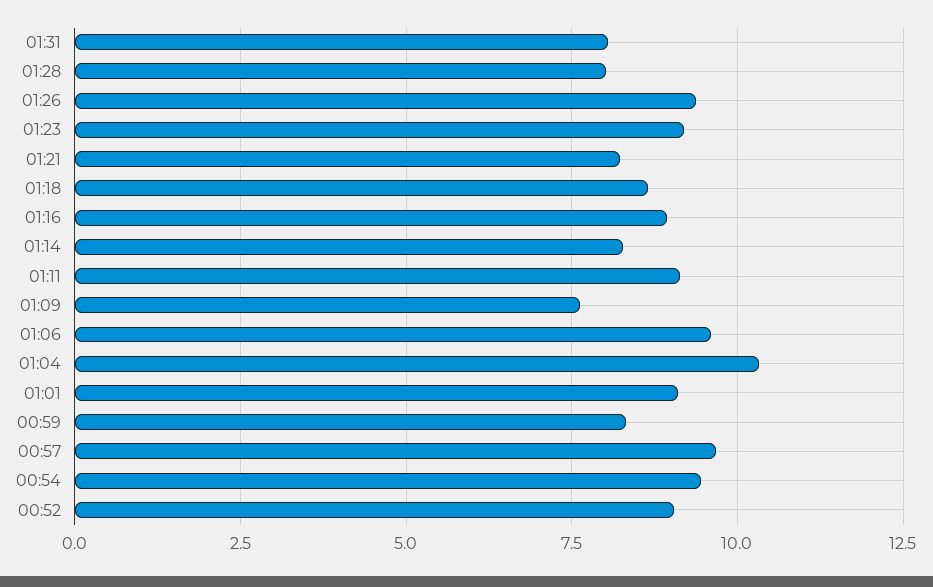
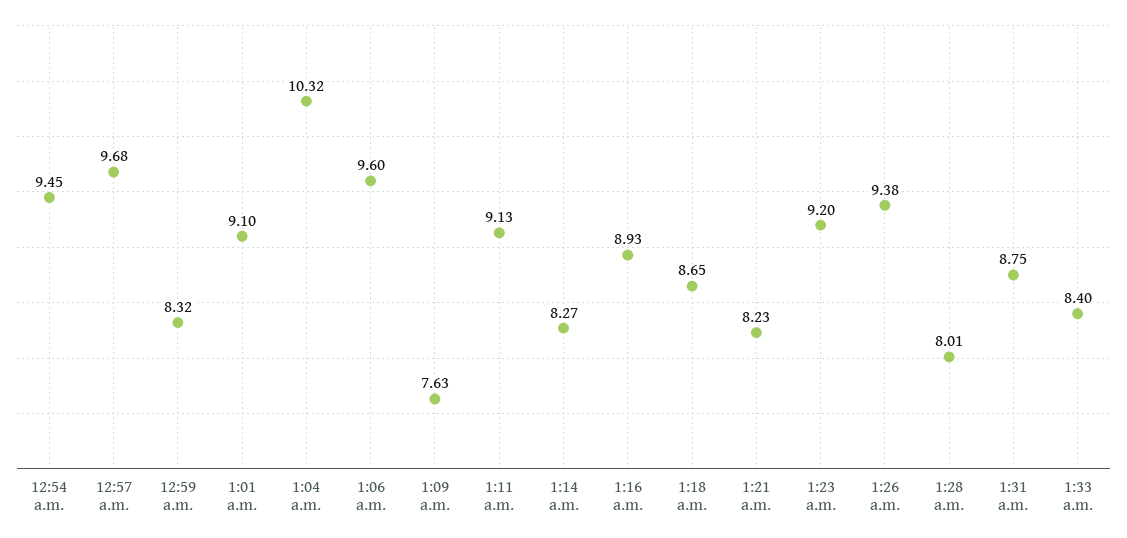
01:31: 8 -> 8.75
00:52: 9 -> none
1:33 a.m.: none -> 8.4

